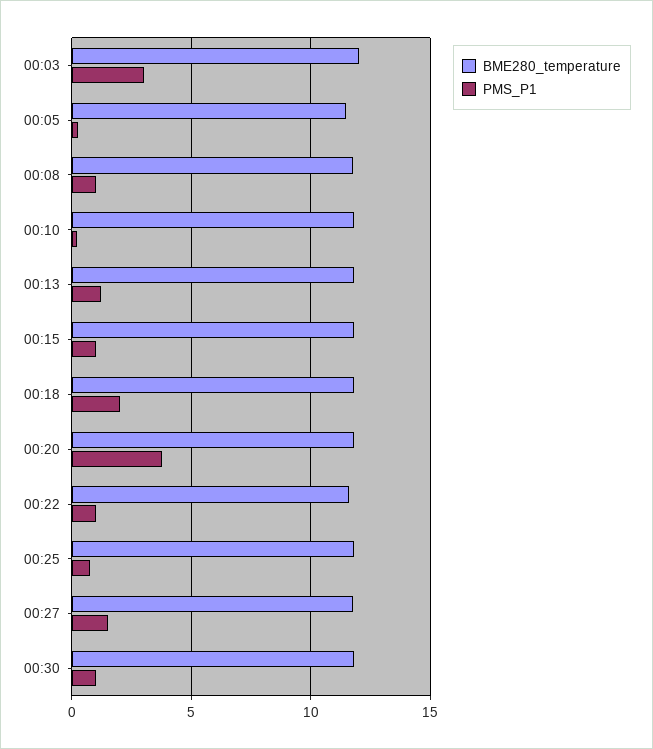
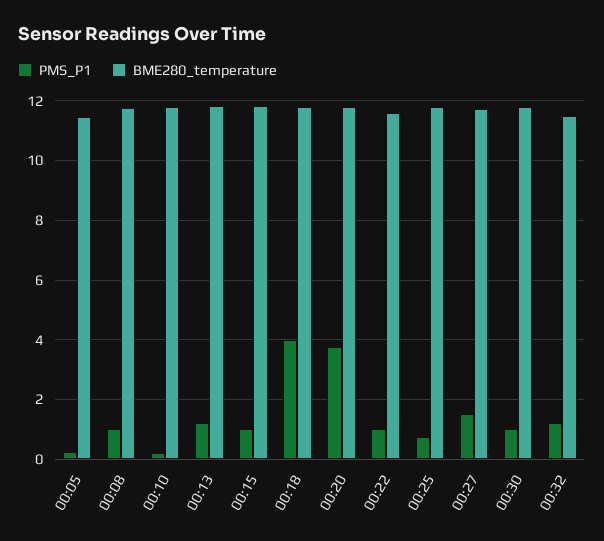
BME280_temperature, 00:03: 12 -> none
PMS_P1, 00:03: 3 -> none
PMS_P1, 00:18: 2 -> 4
PMS_P1, 00:32: none -> 1.25
BME280_temperature, 00:32: none -> 11.5

